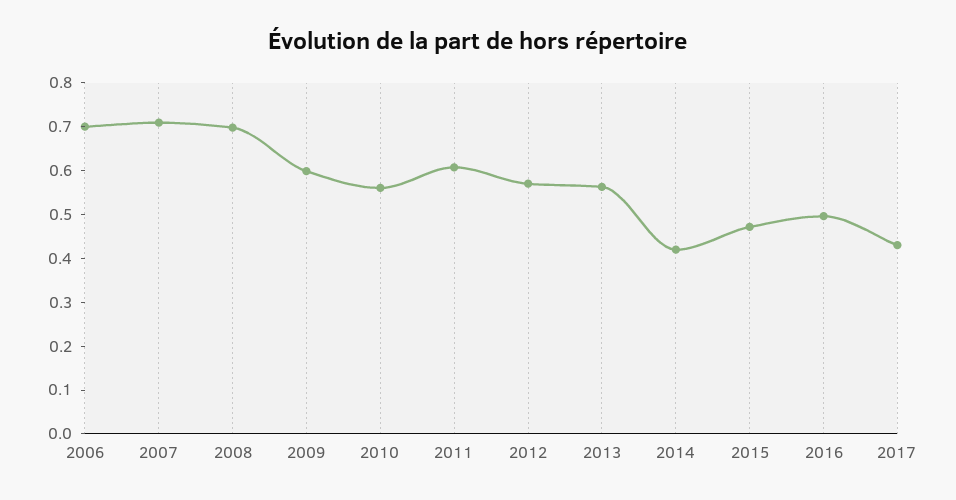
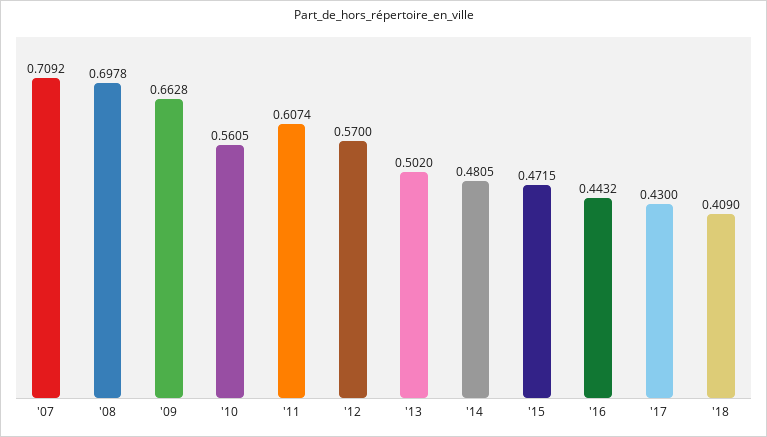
2006: 0.7 -> none
2009: 0.6 -> 0.6628
2013: 0.56 -> 0.502
2014: 0.42 -> 0.4805
2016: 0.5 -> 0.4432
'18: none -> 0.409

